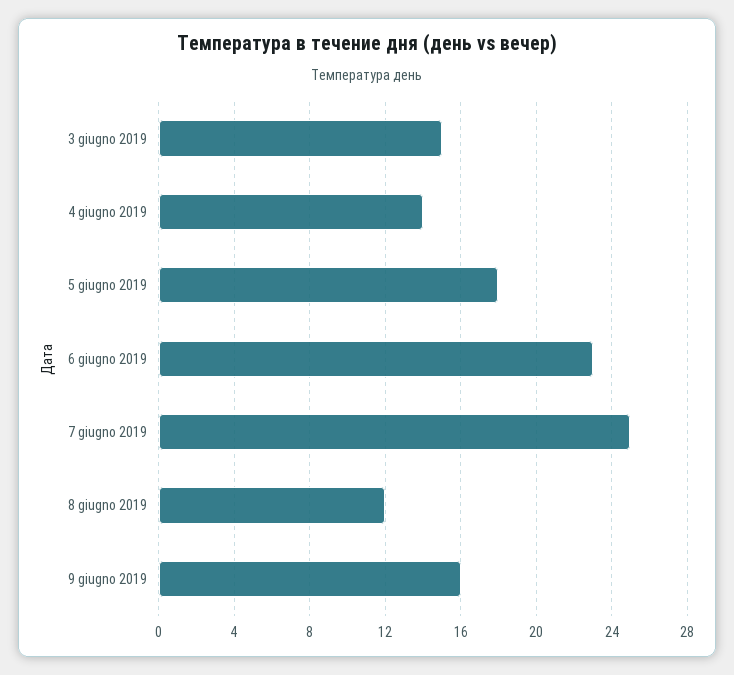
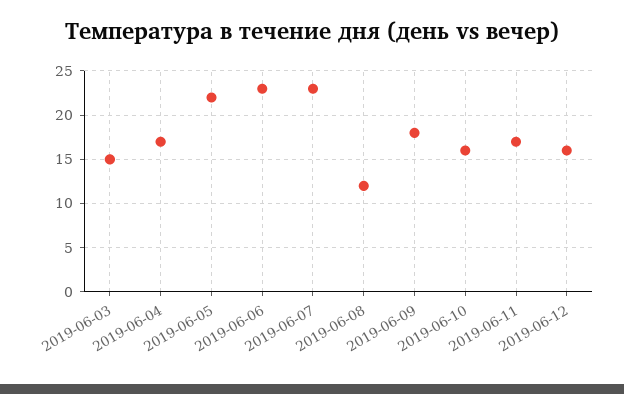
4 giugno 2019: 14 -> 17
5 giugno 2019: 18 -> 22
7 giugno 2019: 25 -> 23
9 giugno 2019: 16 -> 18
2019-06-10: none -> 16
2019-06-11: none -> 17
2019-06-12: none -> 16

